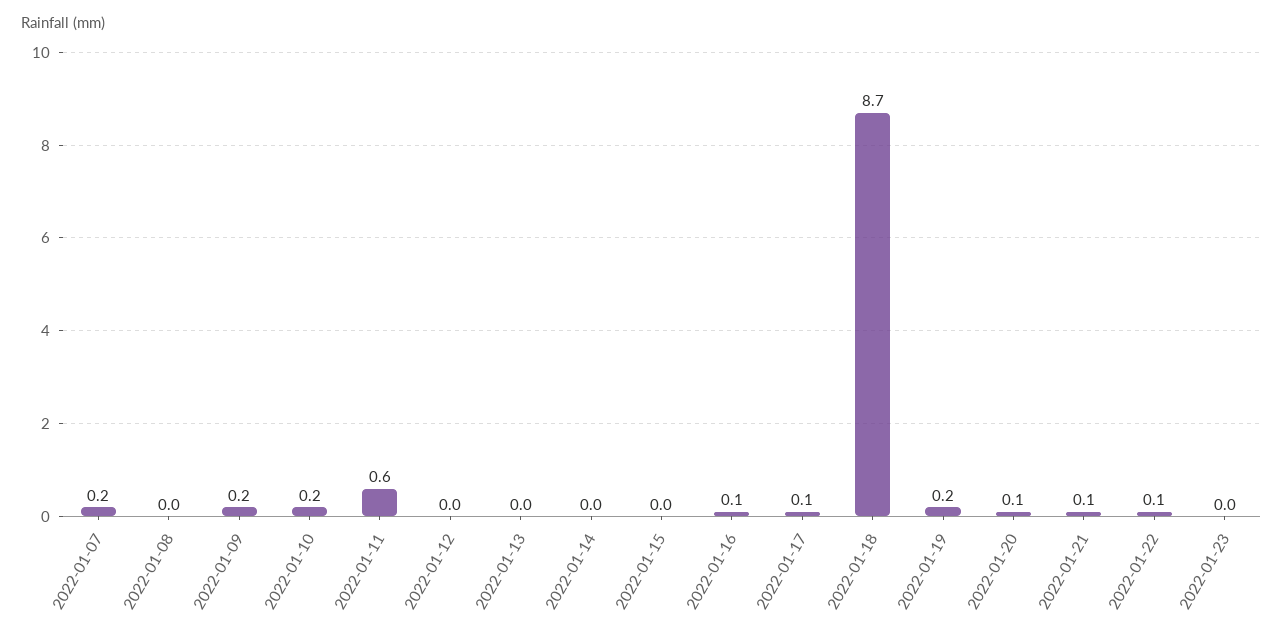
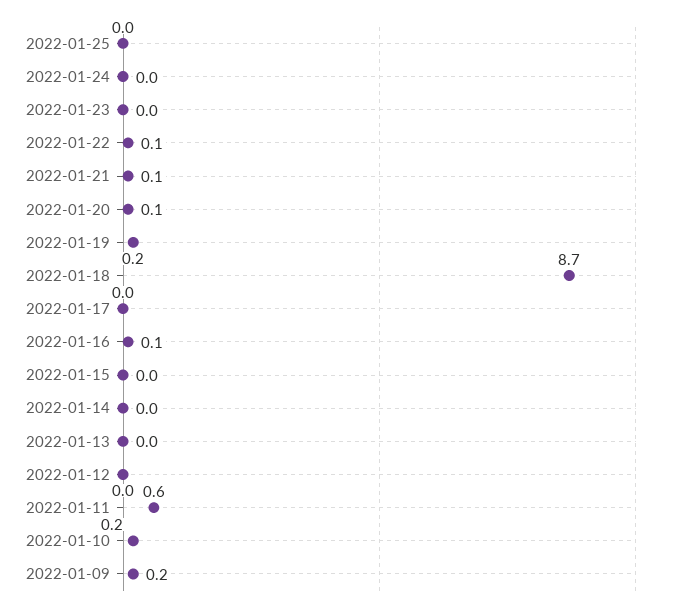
2022-01-07: 0.2 -> none
2022-01-08: 0 -> none
2022-01-17: 0.1 -> 0
2022-01-25: none -> 0
2022-01-24: none -> 0

